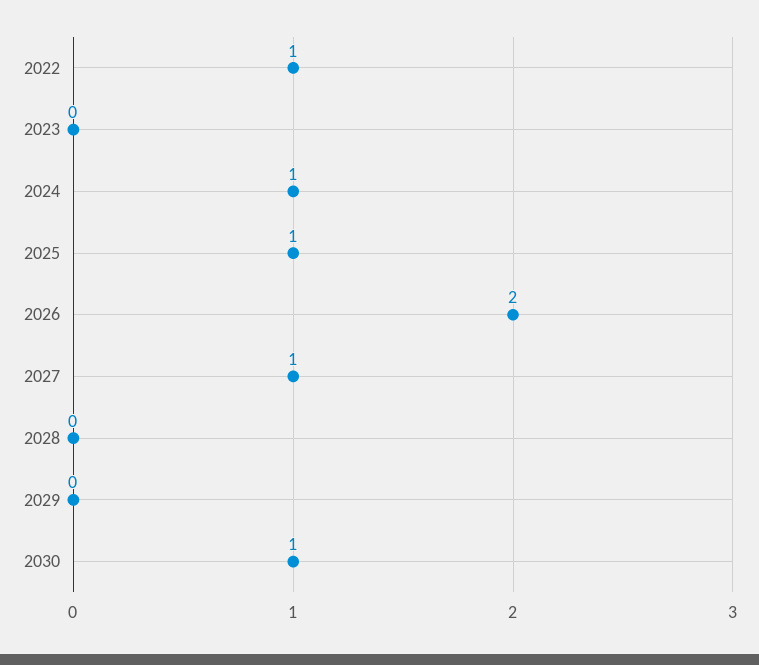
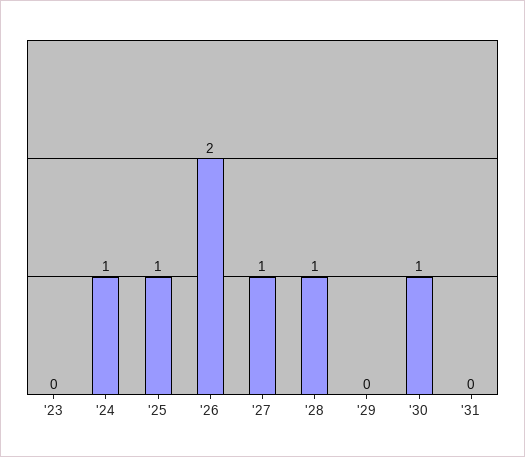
2022: 1 -> none
2028: 0 -> 1
'31: none -> 0

